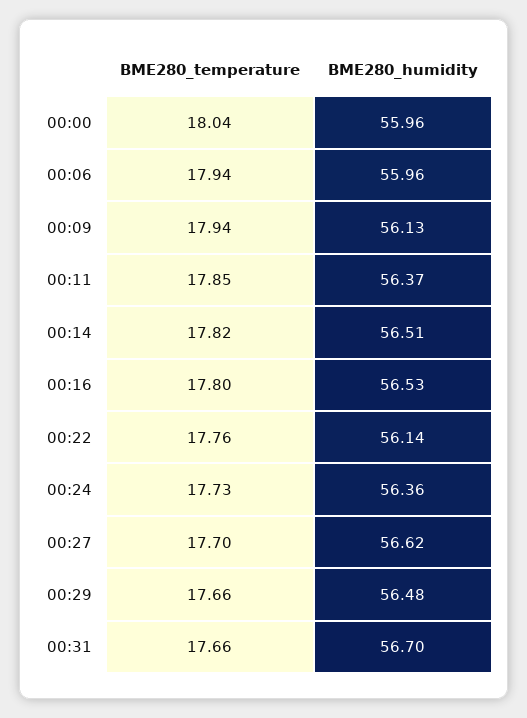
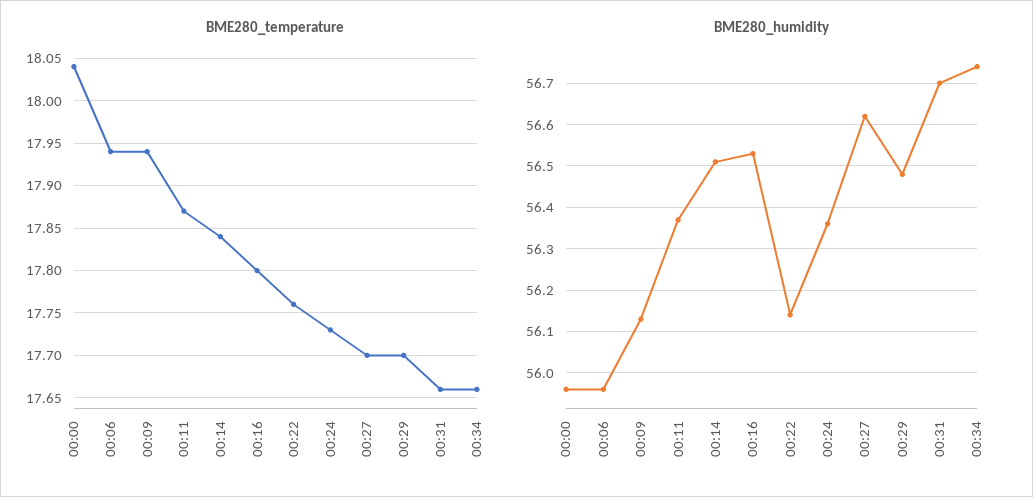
BME280_temperature, 00:11: 17.85 -> 17.87
BME280_temperature, 00:14: 17.82 -> 17.84
BME280_temperature, 00:29: 17.66 -> 17.7
BME280_temperature, 00:34: none -> 17.66
BME280_humidity, 00:34: none -> 56.75

